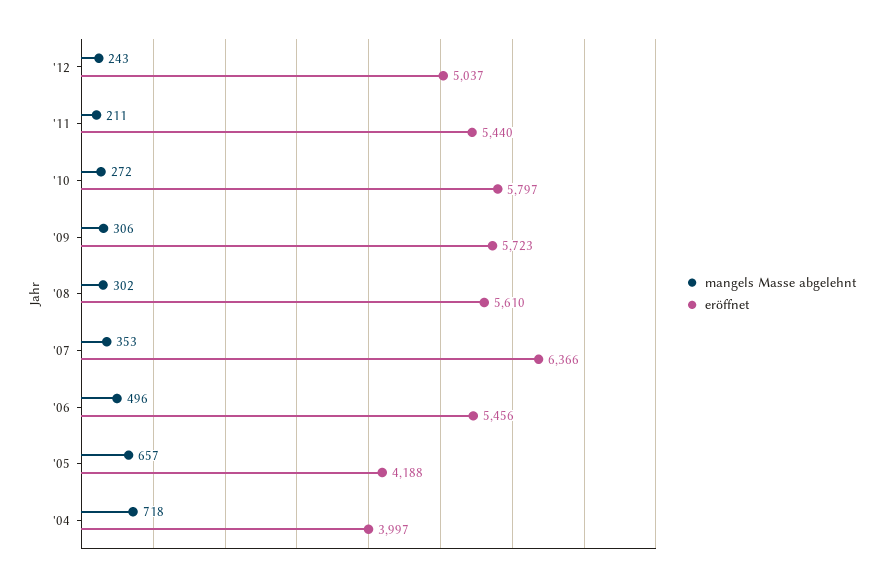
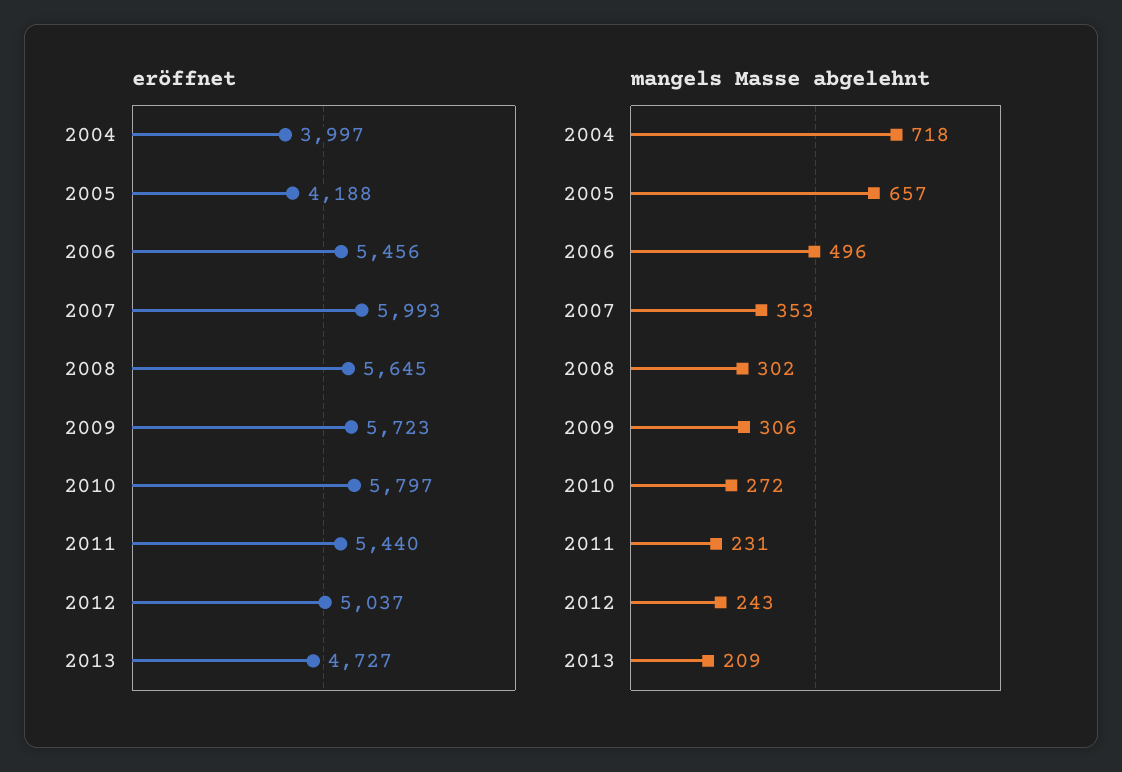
mangels Masse abgelehnt, '11: 211 -> 231
eröffnet, '08: 5610 -> 5645
eröffnet, '07: 6366 -> 5993
eröffnet, 2013: none -> 4727
mangels Masse abgelehnt, 2013: none -> 209

